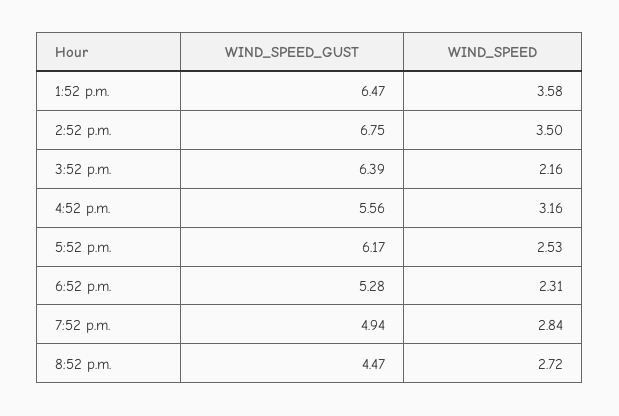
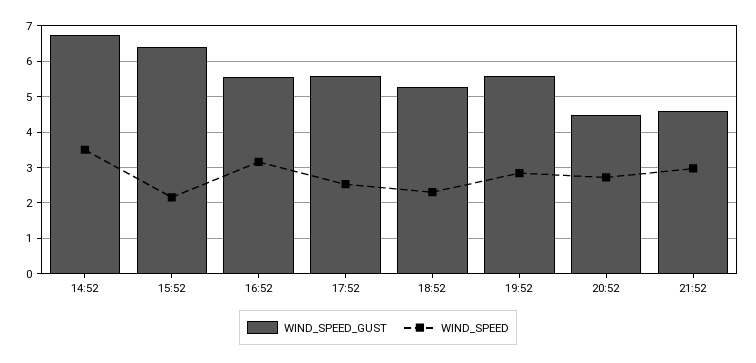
WIND_SPEED_GUST, 1:52 p.m.: 6.47 -> none
WIND_SPEED, 1:52 p.m.: 3.58 -> none
WIND_SPEED_GUST, 5:52 p.m.: 6.17 -> 5.6
WIND_SPEED_GUST, 7:52 p.m.: 4.94 -> 5.6
WIND_SPEED_GUST, 21:52: none -> 4.6
WIND_SPEED, 21:52: none -> 3

